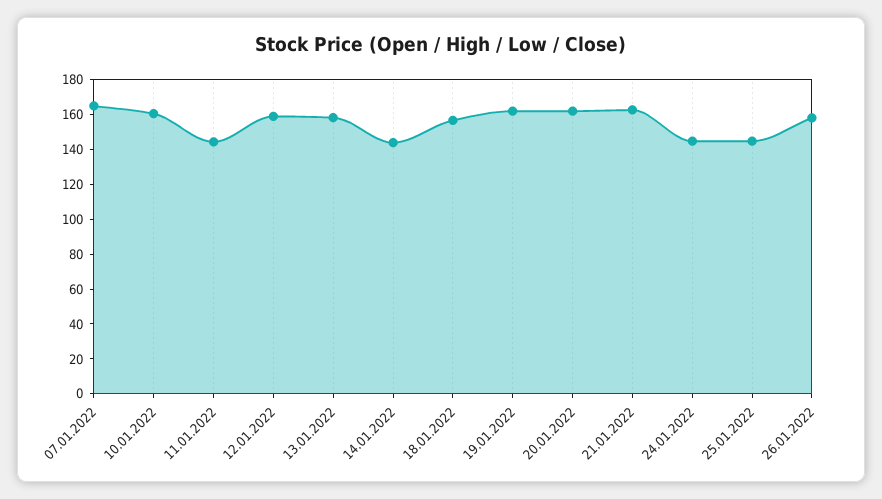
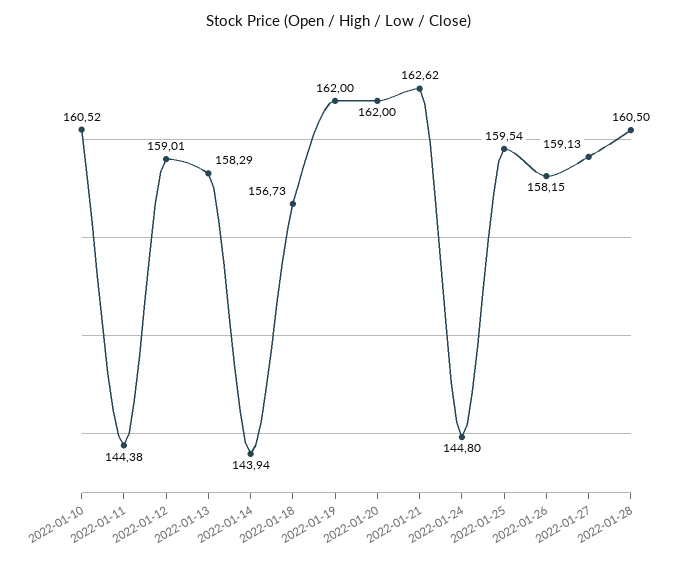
07.01.2022: 165 -> none
25.01.2022: 145 -> 159.54
2022-01-27: none -> 159.13
2022-01-28: none -> 160.5

